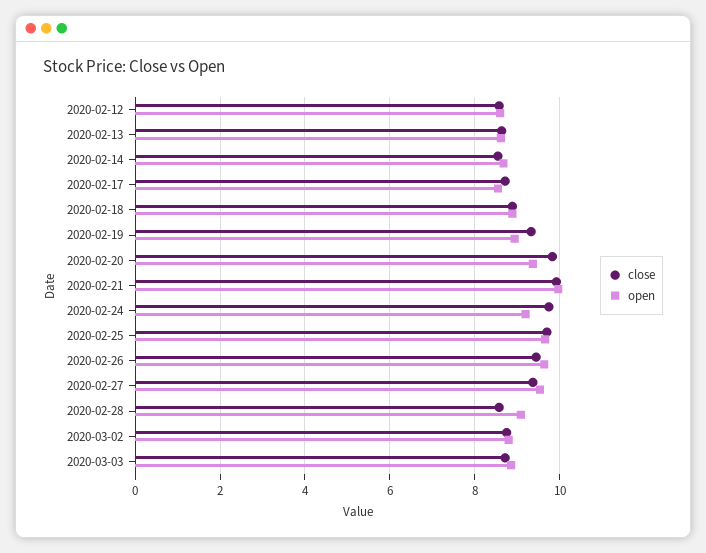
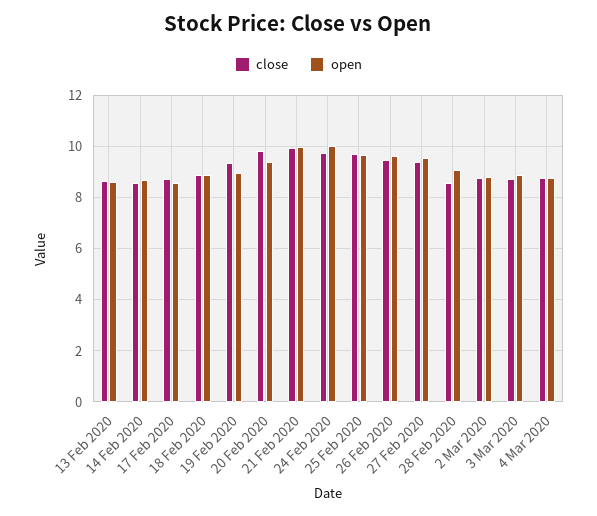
close, 2020-02-12: 8.6 -> none
open, 2020-02-12: 8.6 -> none
open, 2020-02-24: 9.2 -> 10
close, 4 Mar 2020: none -> 8.75
open, 4 Mar 2020: none -> 8.75

